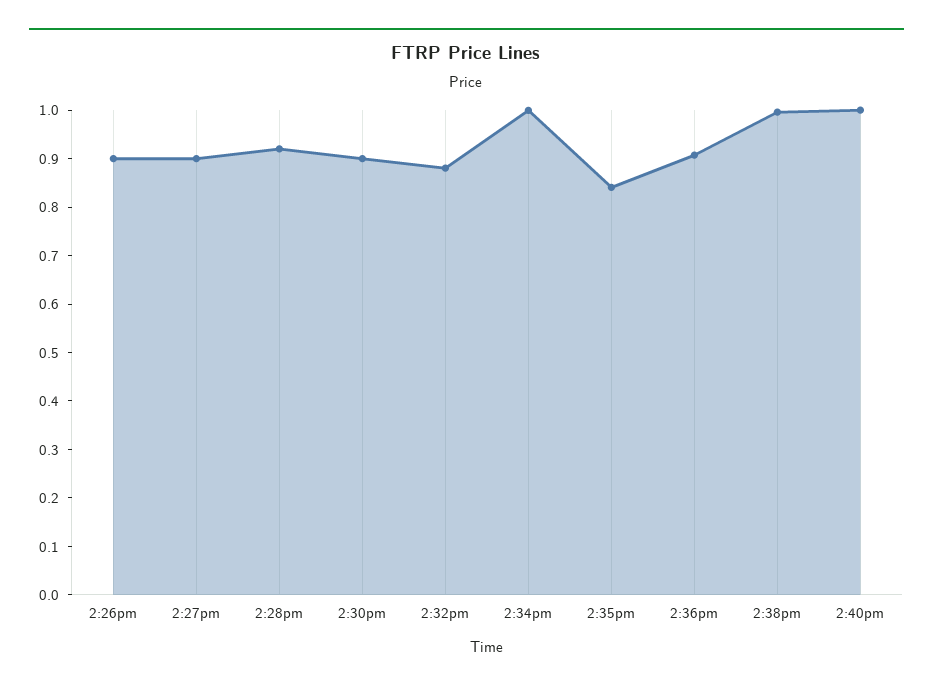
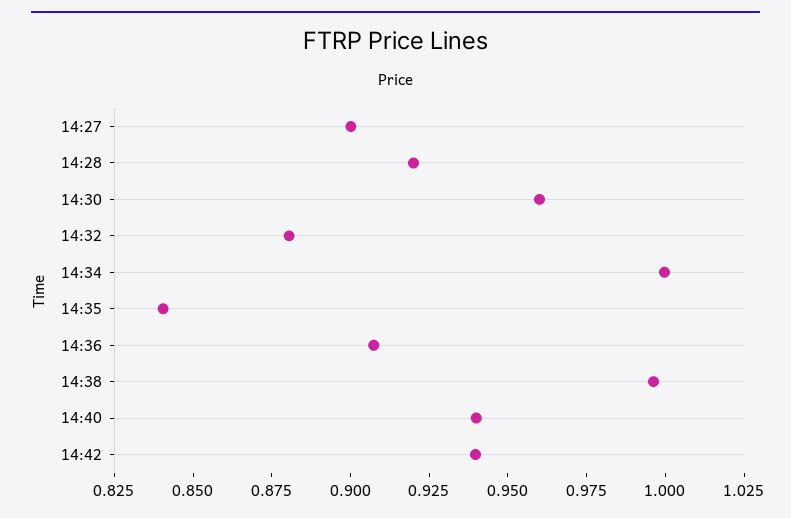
2:26pm: 0.9 -> none
2:30pm: 0.9 -> 0.96
2:40pm: 1 -> 0.94
14:42: none -> 0.94

